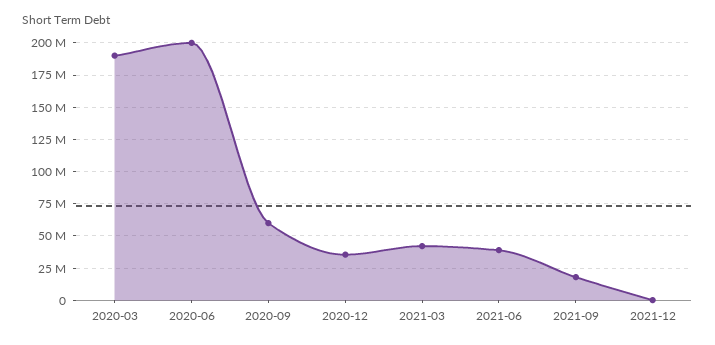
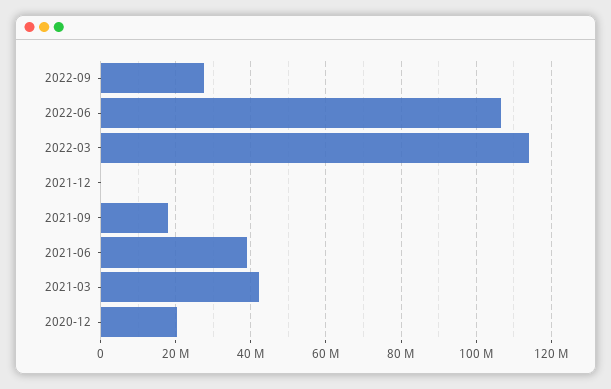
2020-03: 190000000 -> none
2020-06: 200000000 -> none
2020-09: 60000000 -> none
2020-12: 35000000 -> 20000000
2022-09: none -> 28000000
2022-06: none -> 106000000
2022-03: none -> 114000000

